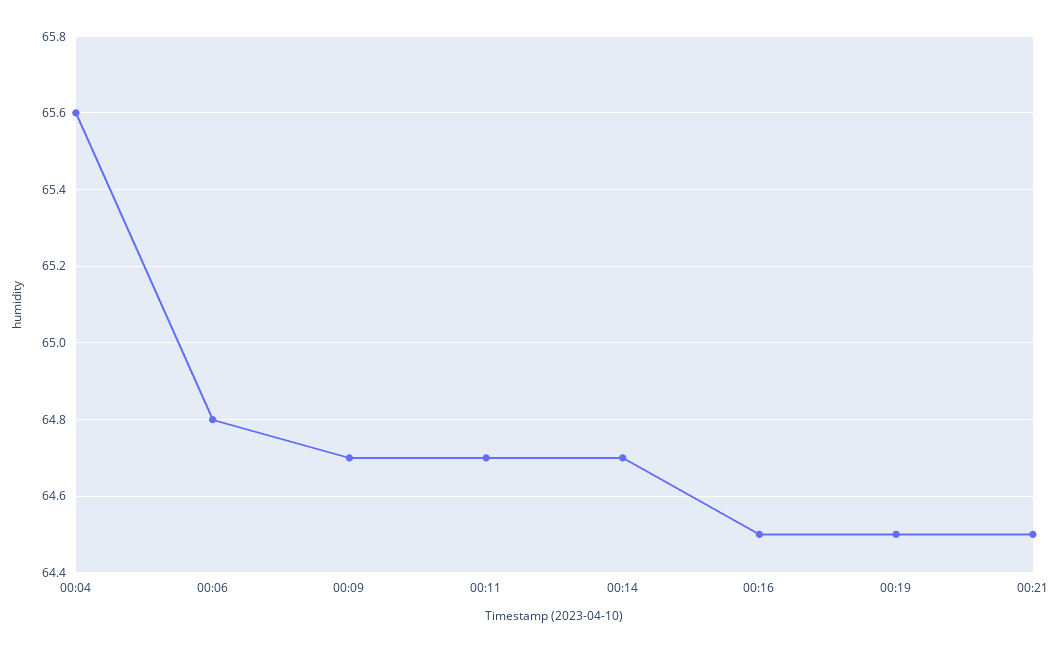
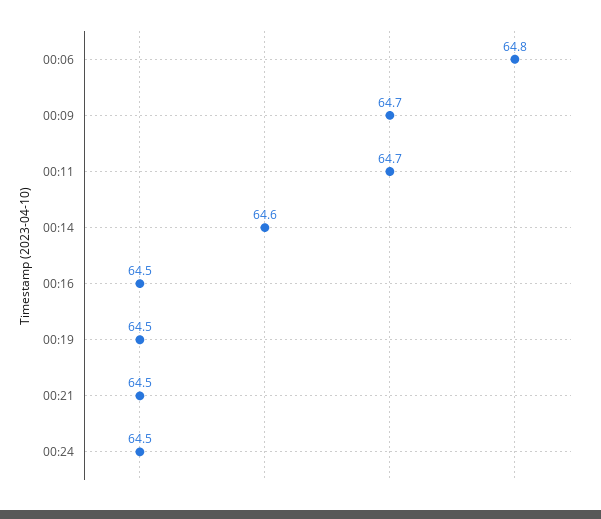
00:04: 65.6 -> none
00:14: 64.7 -> 64.6
00:24: none -> 64.5

